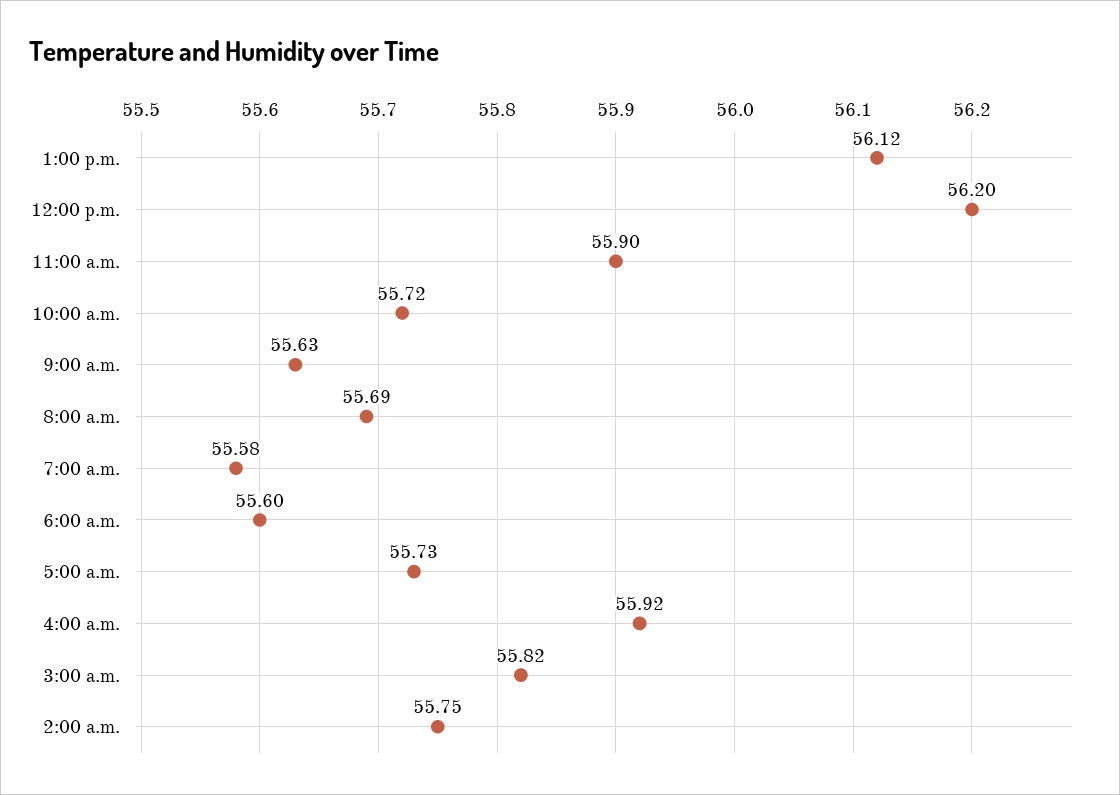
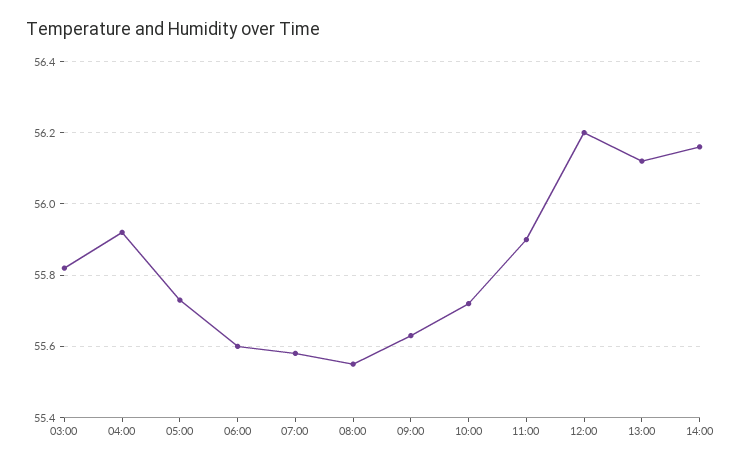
8:00 a.m.: 55.69 -> 55.55
2:00 a.m.: 55.75 -> none
14:00: none -> 56.15

